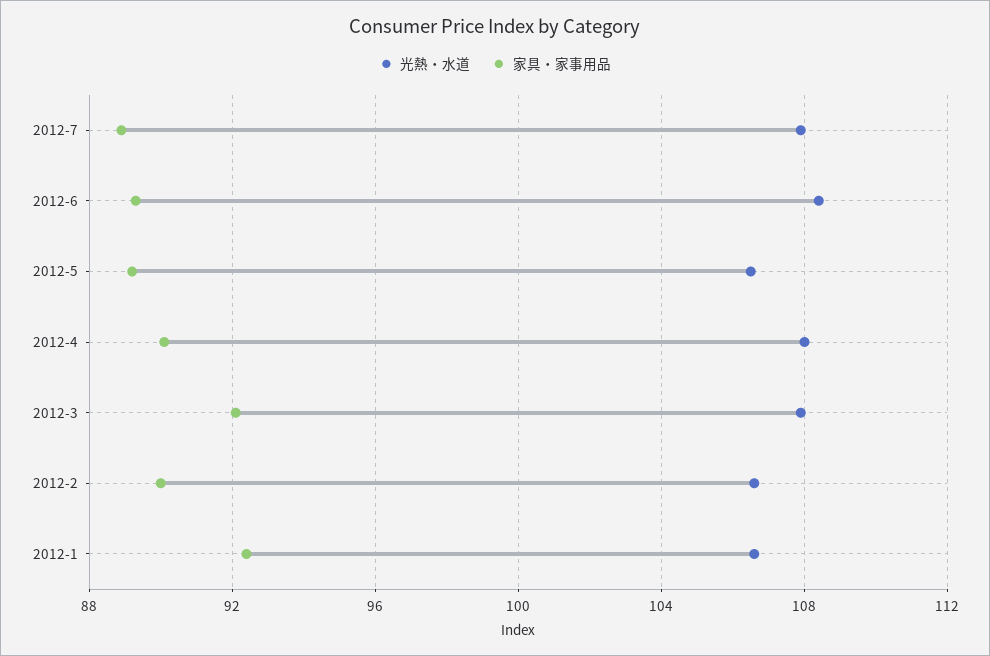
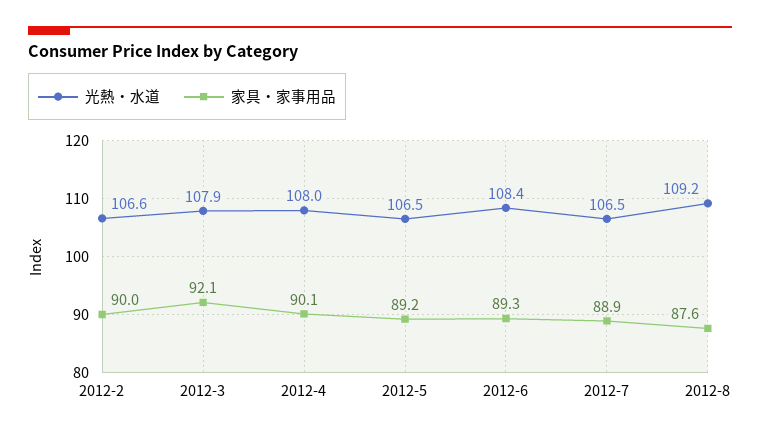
光熱・水道, 2012-7: 108 -> 106.5
光熱・水道, 2012-1: 106.5 -> none
家具・家事用品, 2012-1: 92.5 -> none
光熱・水道, 2012-8: none -> 109.2
家具・家事用品, 2012-8: none -> 87.6

